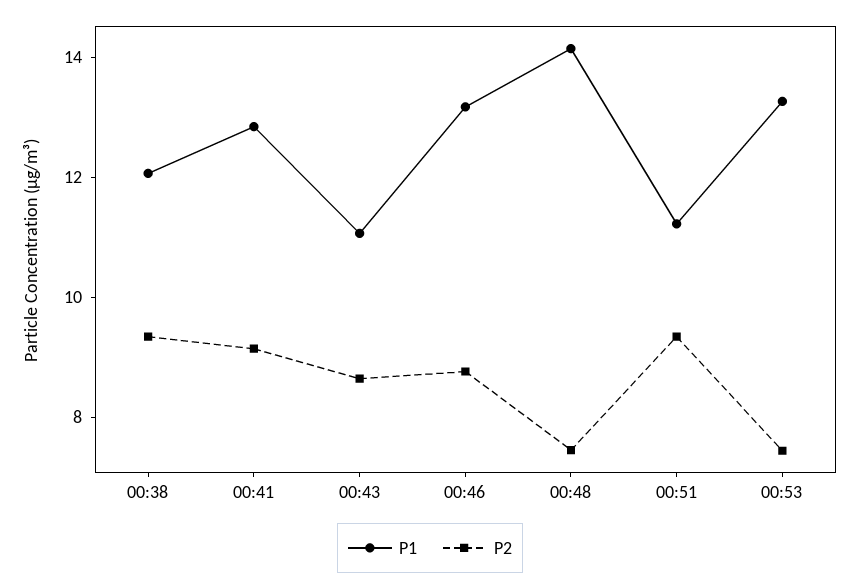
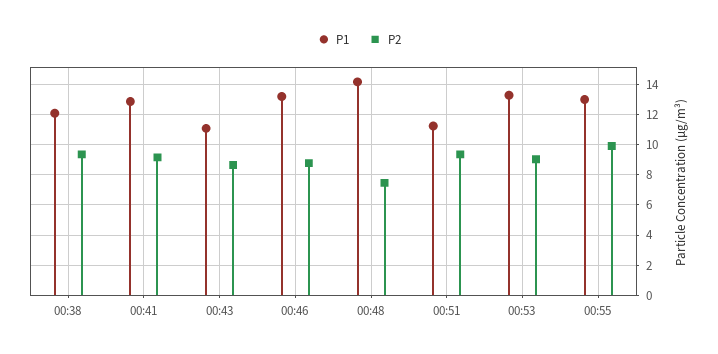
P2, 00:53: 7.5 -> 9
P1, 00:55: none -> 13
P2, 00:55: none -> 10

